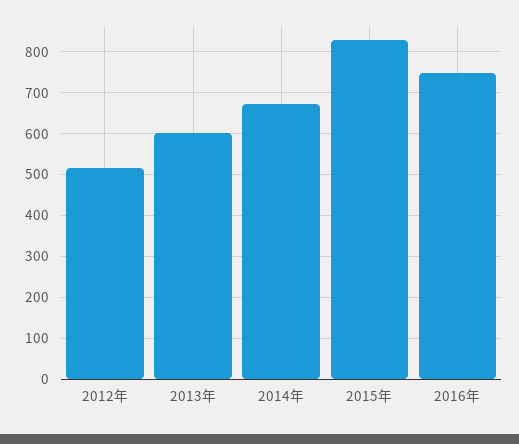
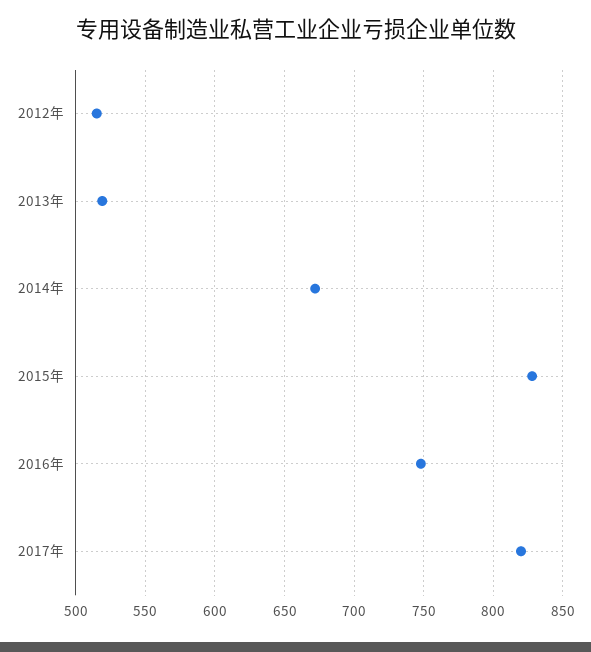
2013年: 600 -> 520
2017年: none -> 820

